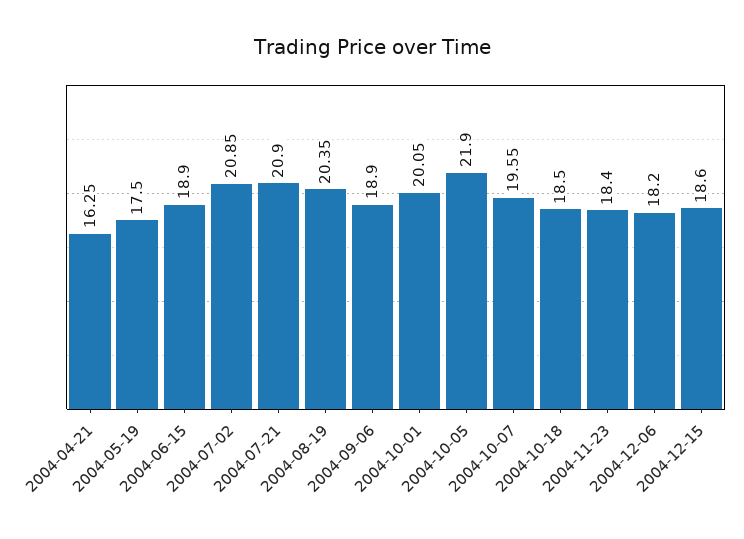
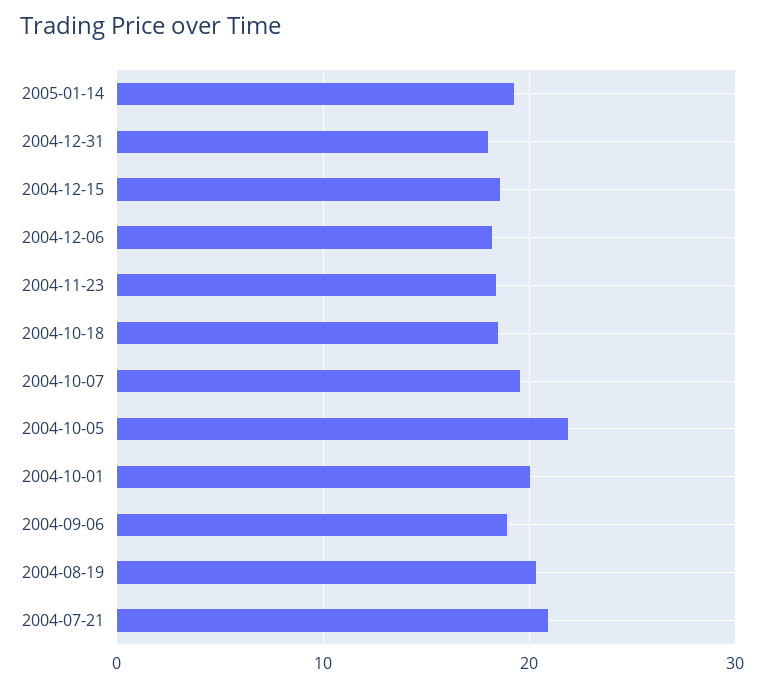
2004-04-21: 16.25 -> none
2004-05-19: 17.5 -> none
2004-06-15: 18.9 -> none
2004-07-02: 20.85 -> none
2005-01-14: none -> 19
2004-12-31: none -> 18

